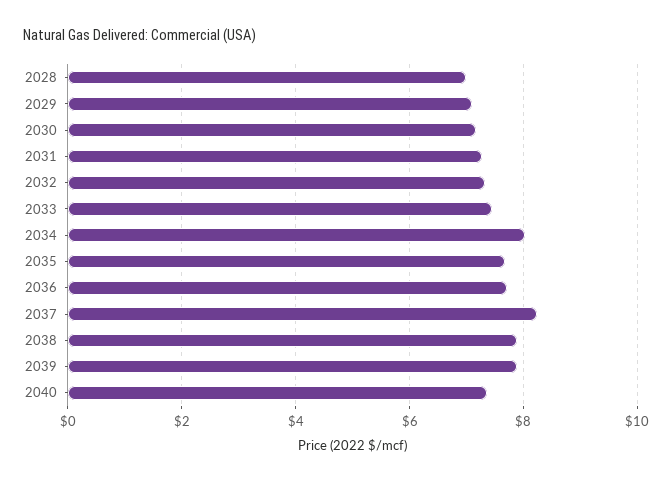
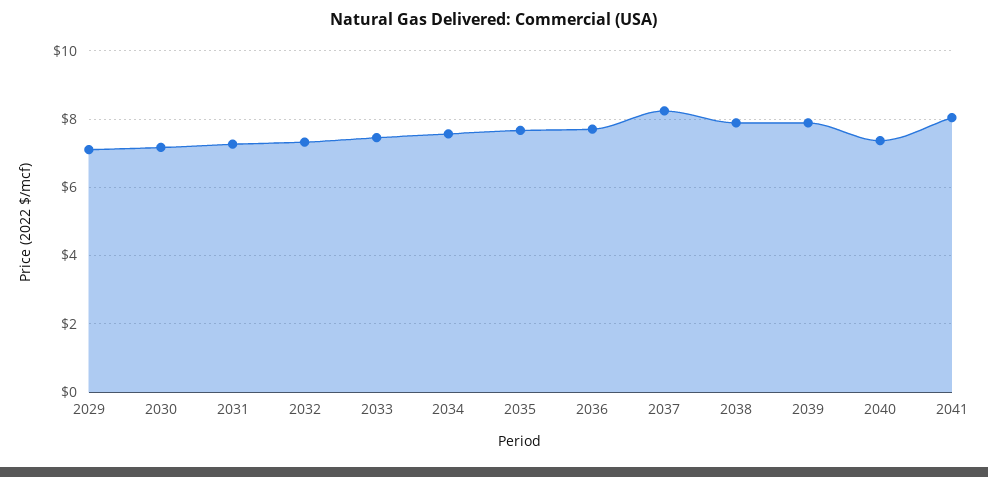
2028: 7 -> none
2034: 8 -> 7.6
2041: none -> 8

